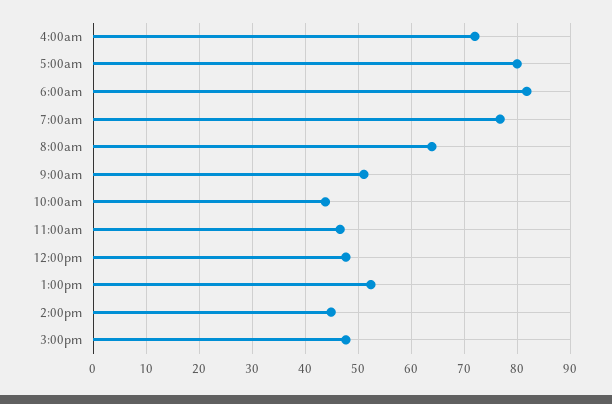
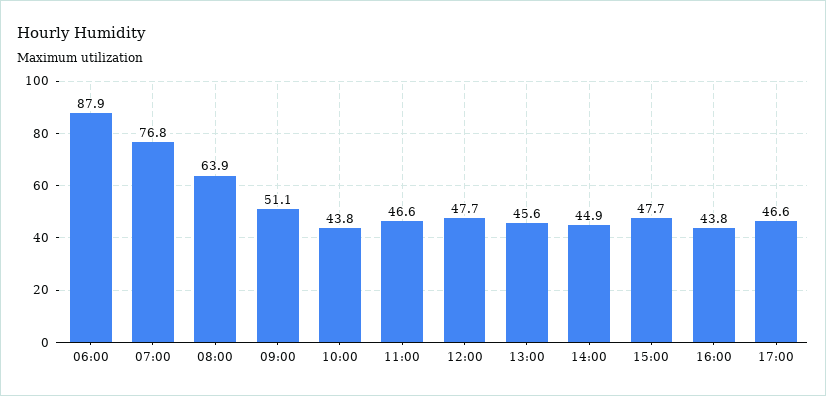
4:00am: 72 -> none
5:00am: 80 -> none
6:00am: 82 -> 87.9
1:00pm: 52 -> 45.6
16:00: none -> 43.8
17:00: none -> 46.6

